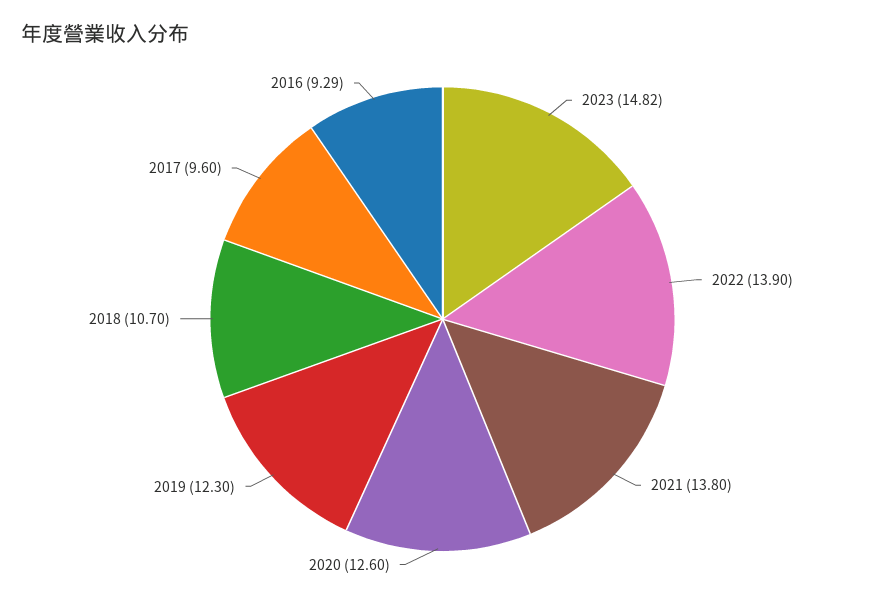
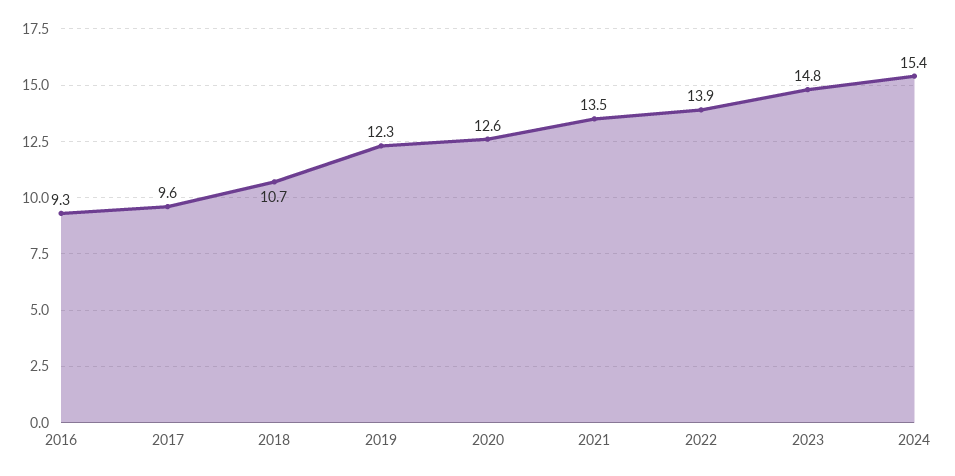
2021: 13.8 -> 13.5
2024: none -> 15.4

